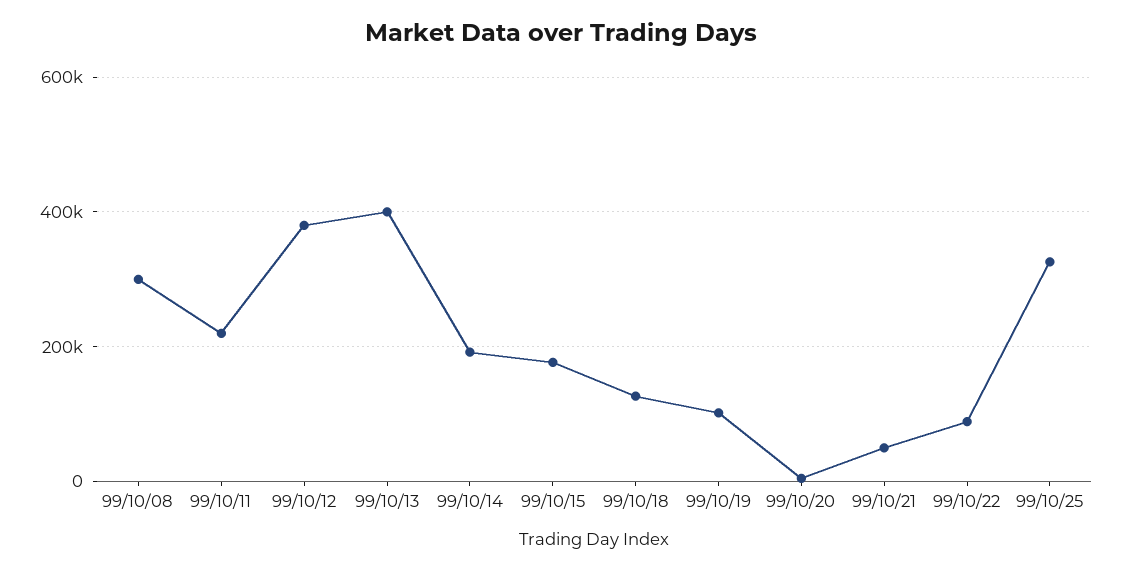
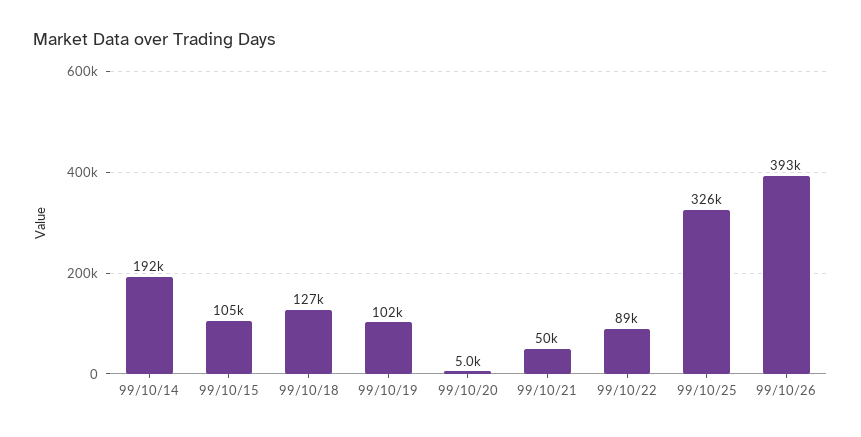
99/10/08: 300000 -> none
99/10/11: 220000 -> none
99/10/12: 380000 -> none
99/10/13: 400000 -> none
99/10/15: 180000 -> 105000
99/10/26: none -> 393000

